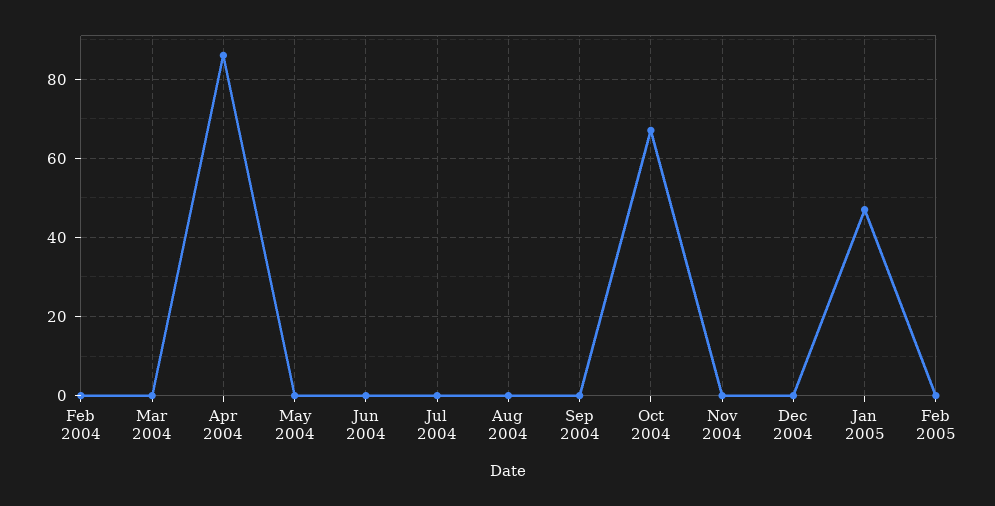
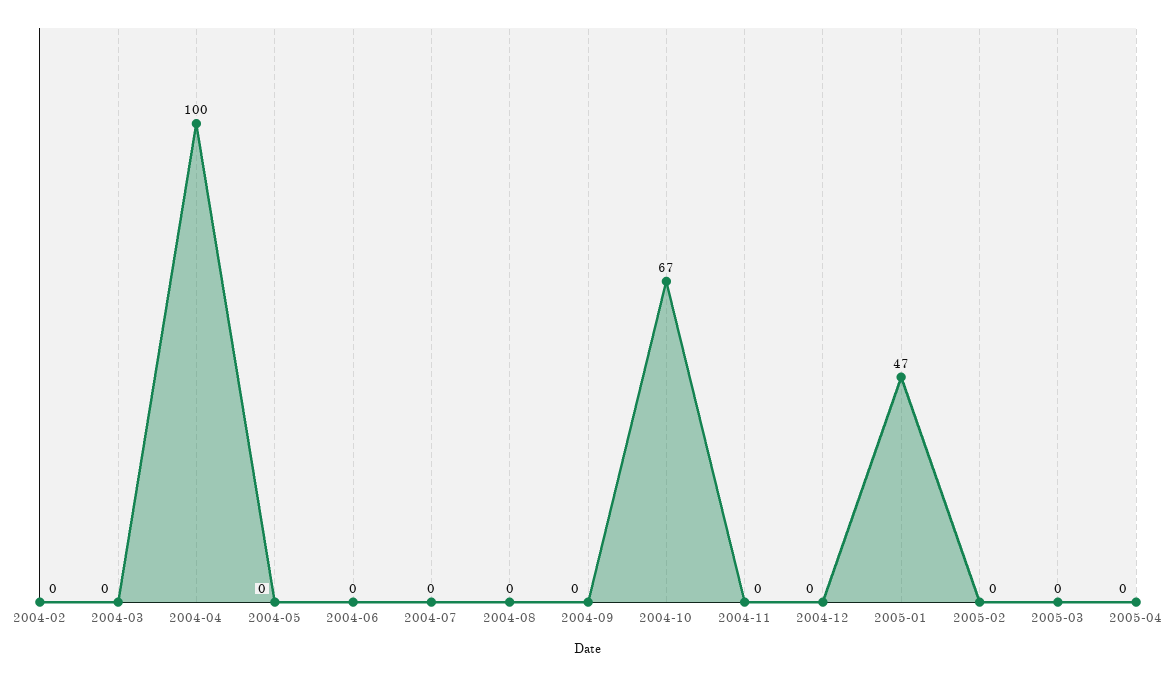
Apr 2004: 85 -> 100
2005-03: none -> 0
2005-04: none -> 0

